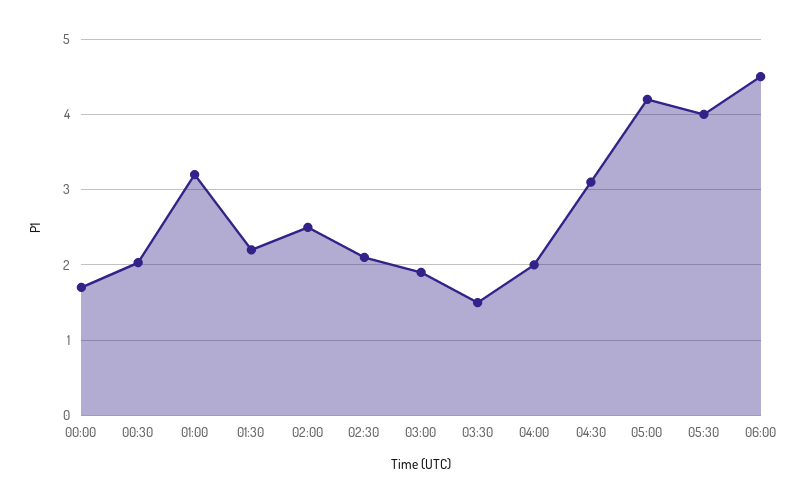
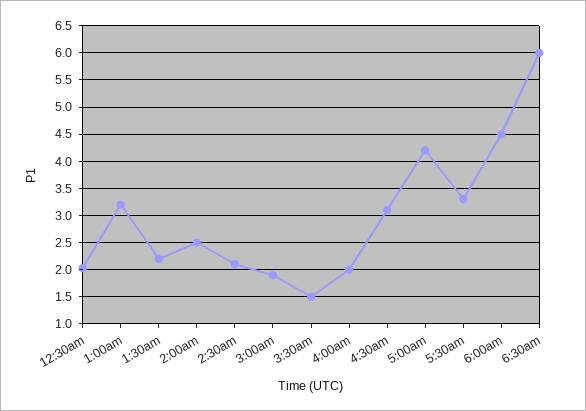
00:00: 1.7 -> none
05:30: 4 -> 3.25
6:30am: none -> 6

